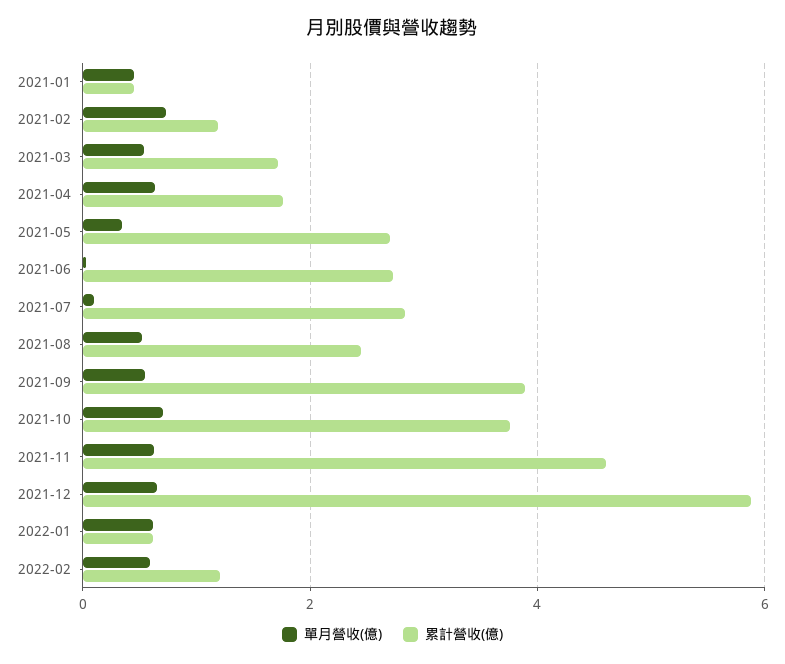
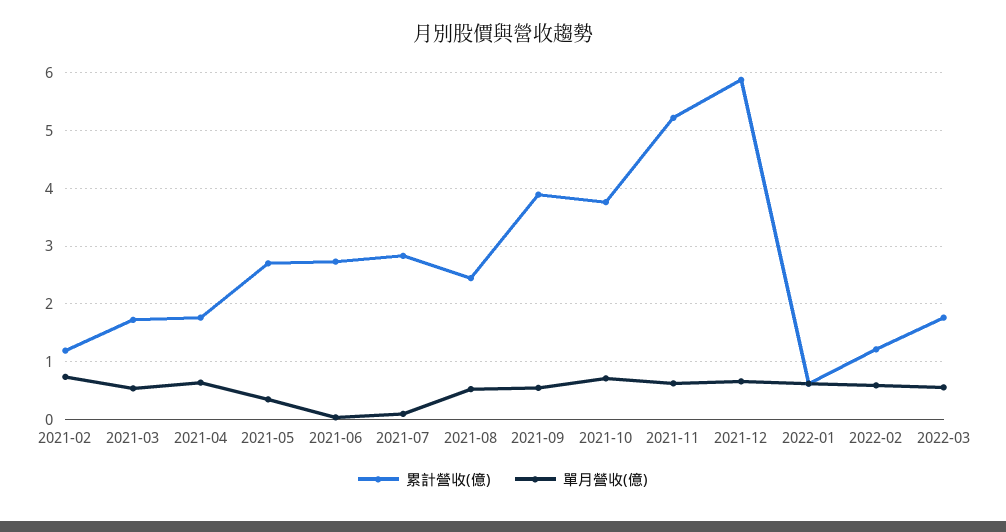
單月營收(億), 2021-01: 0.4 -> none
累計營收(億), 2021-01: 0.4 -> none
累計營收(億), 2021-11: 4.6 -> 5.2
累計營收(億), 2022-03: none -> 1.8
單月營收(億), 2022-03: none -> 0.6

